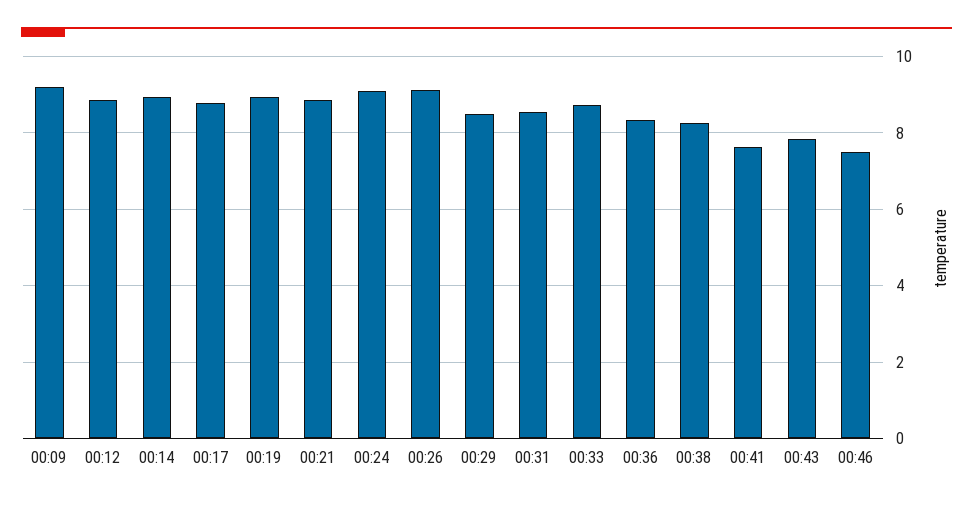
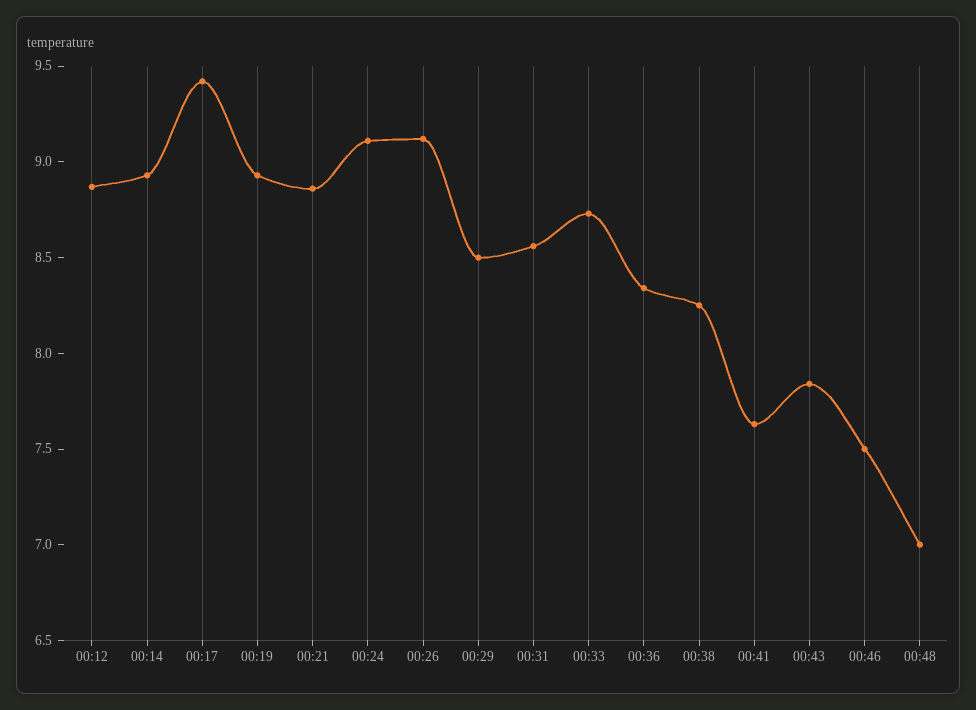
00:09: 9.2 -> none
00:17: 8.8 -> 9.4
00:48: none -> 7

